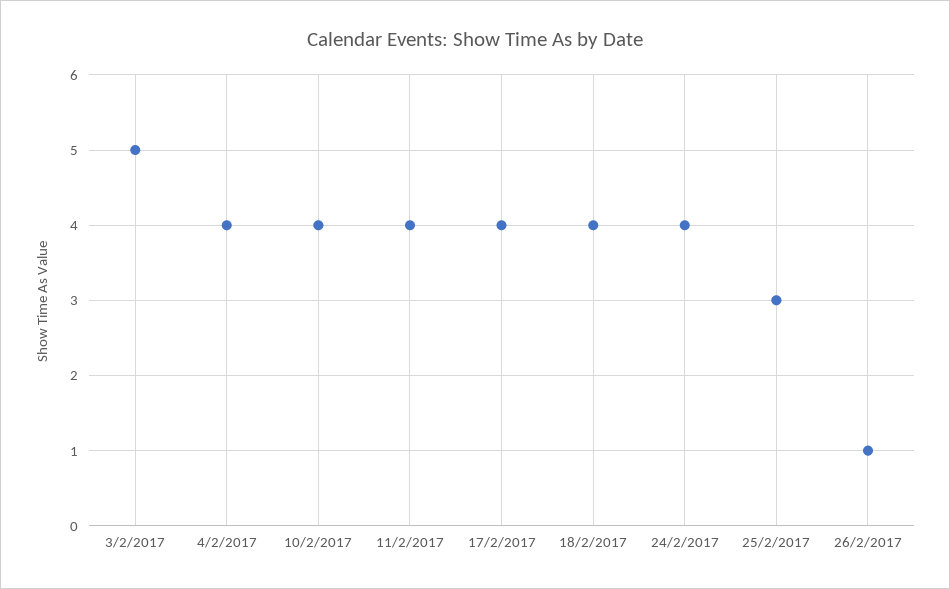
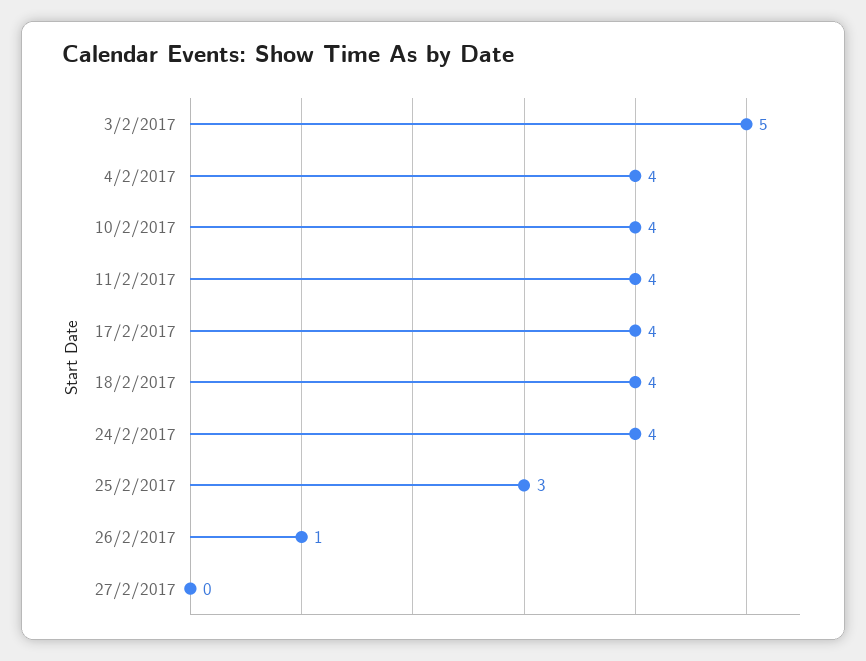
27/2/2017: none -> 0

